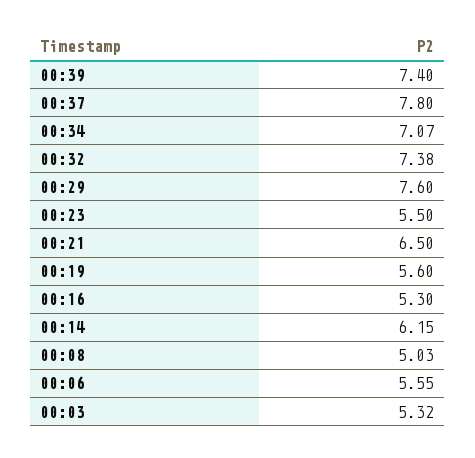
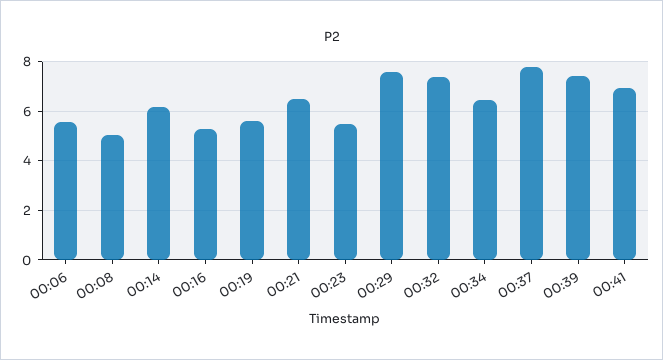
00:34: 7.07 -> 6.5
00:03: 5.32 -> none
00:41: none -> 7

